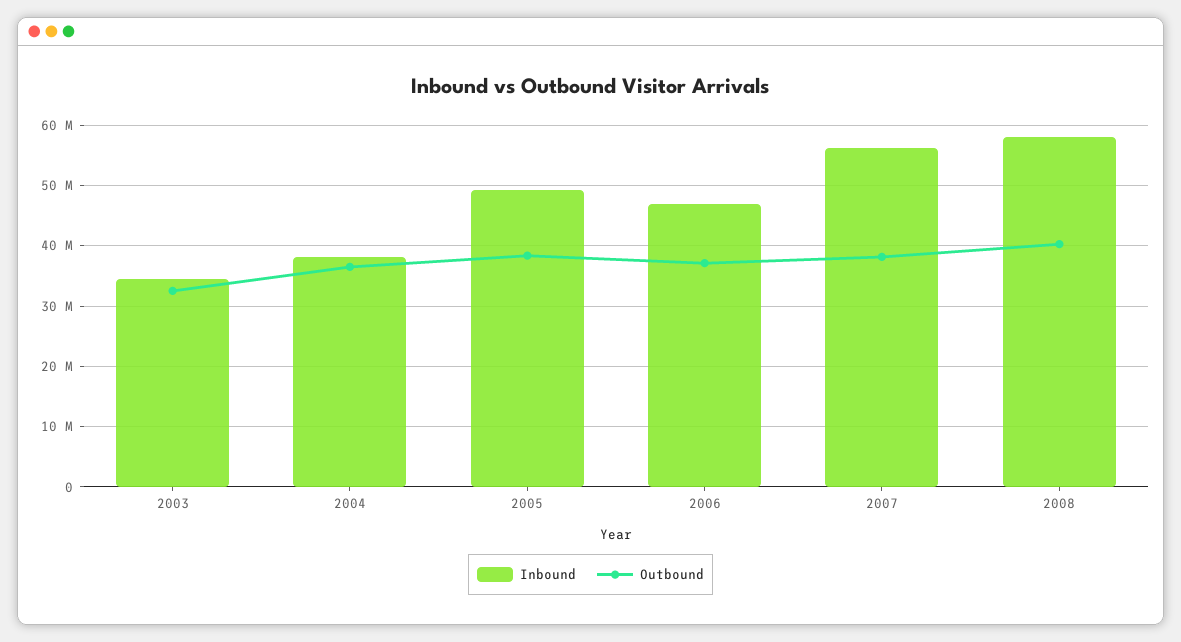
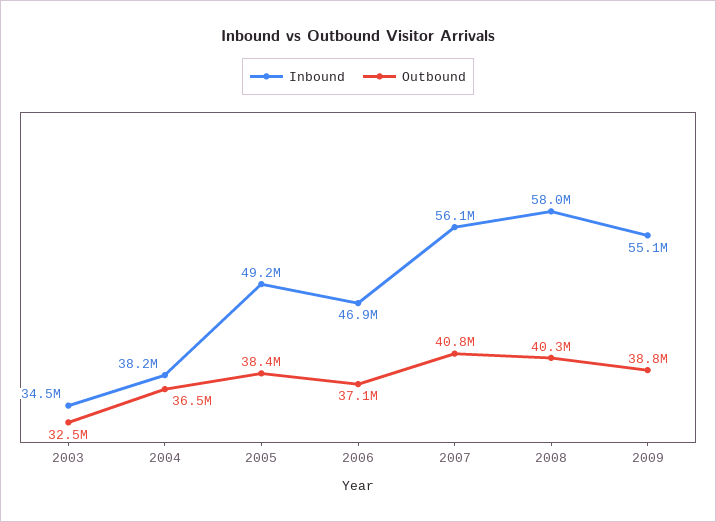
Outbound, 2007: 38000000 -> 40800000
Inbound, 2009: none -> 55100000
Outbound, 2009: none -> 38800000

